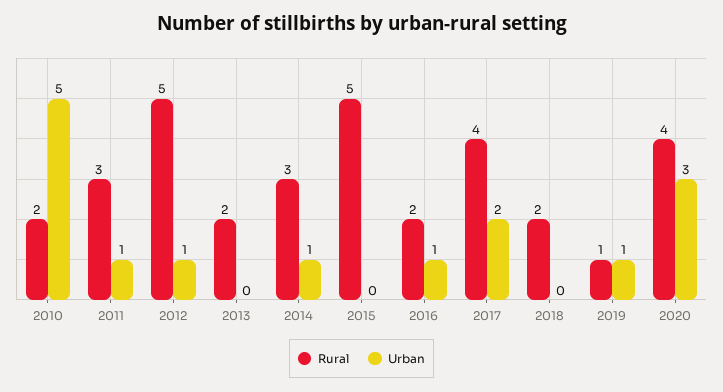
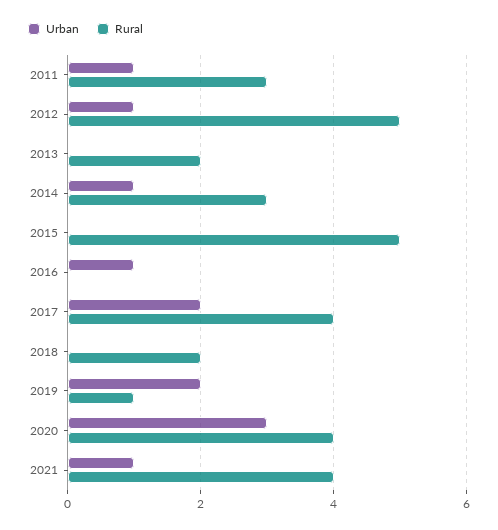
Rural, 2010: 2 -> none
Urban, 2010: 5 -> none
Rural, 2016: 2 -> 0
Urban, 2019: 1 -> 2
Urban, 2021: none -> 1
Rural, 2021: none -> 4

